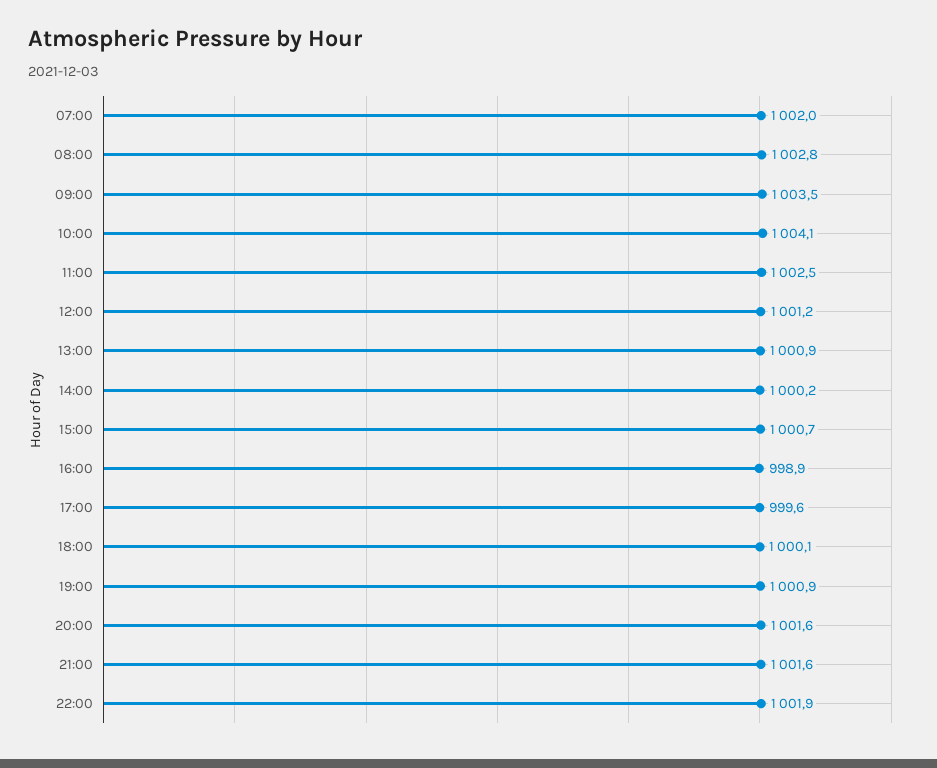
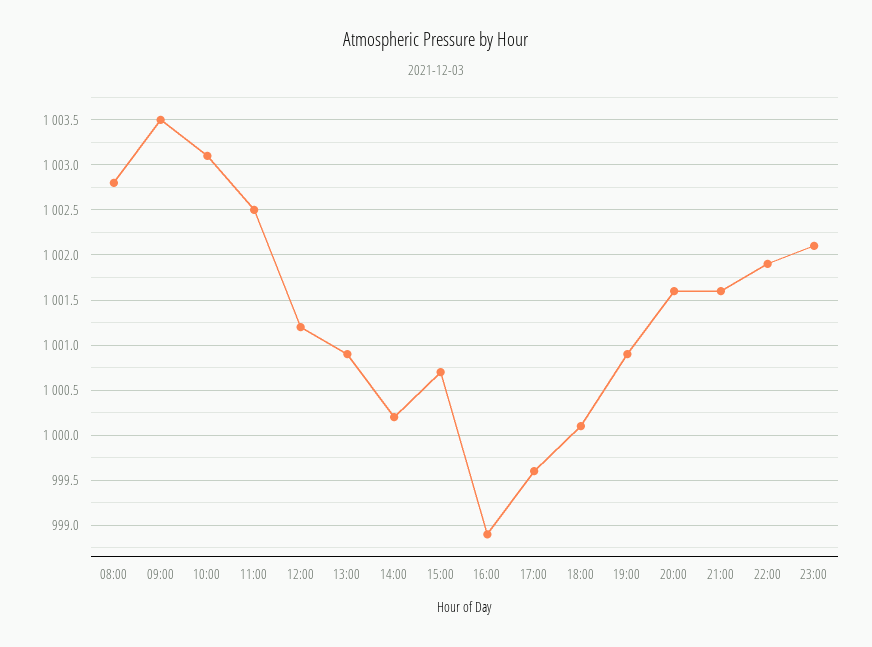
07:00: 1002 -> none
10:00: 1004.1 -> 1003.1
23:00: none -> 1002.1

